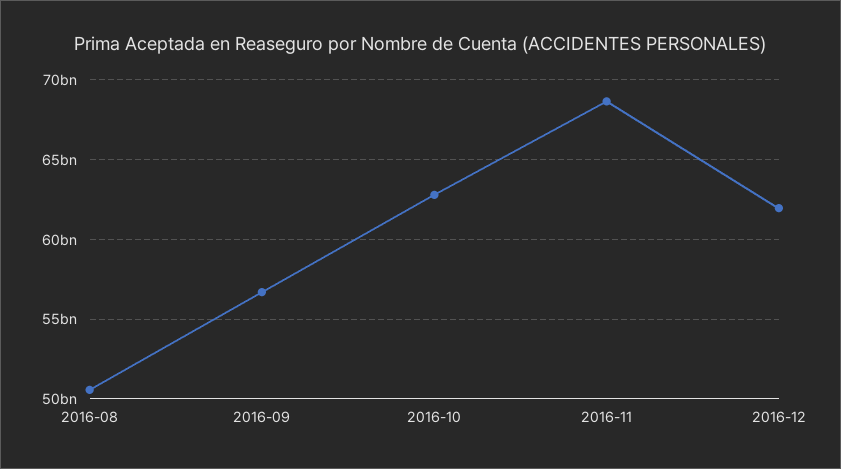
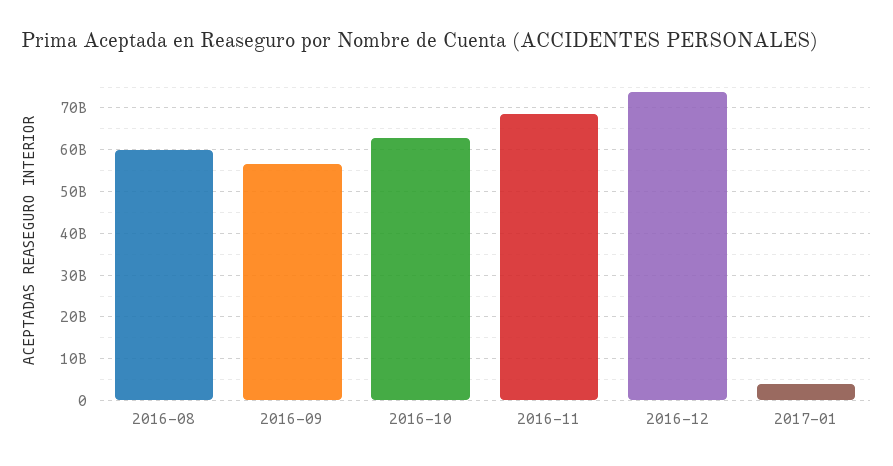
2016-08: 50500000000 -> 60000000000
2016-12: 62000000000 -> 74000000000
2017-01: none -> 4000000000

